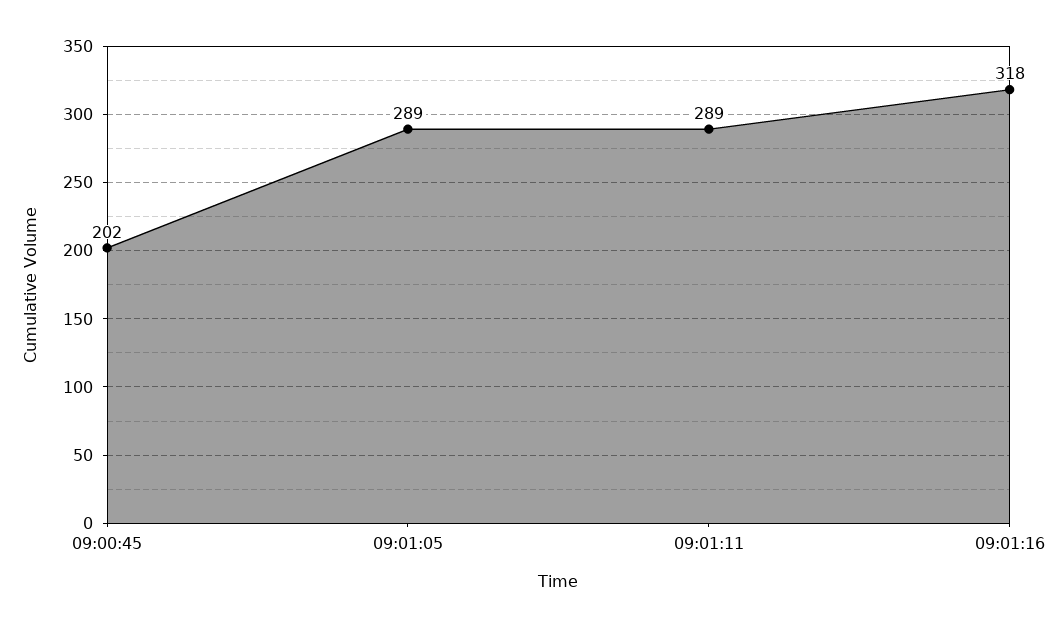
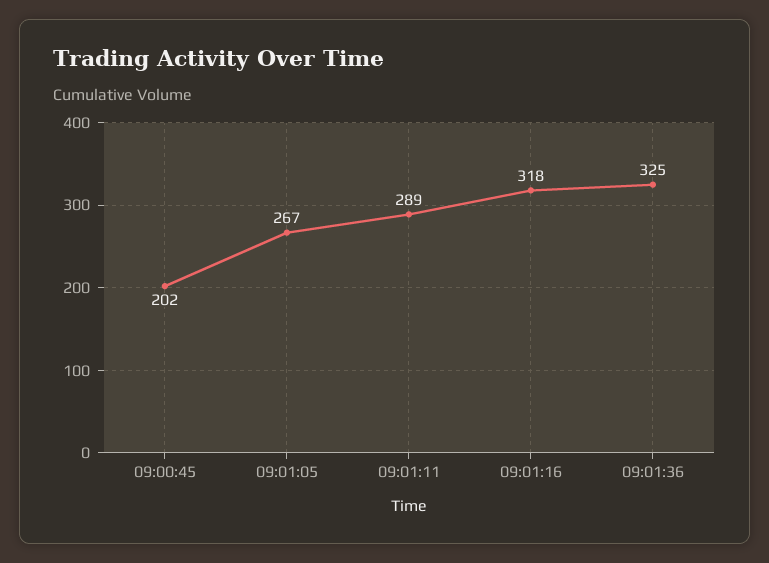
09:01:05: 289 -> 267
09:01:36: none -> 325

